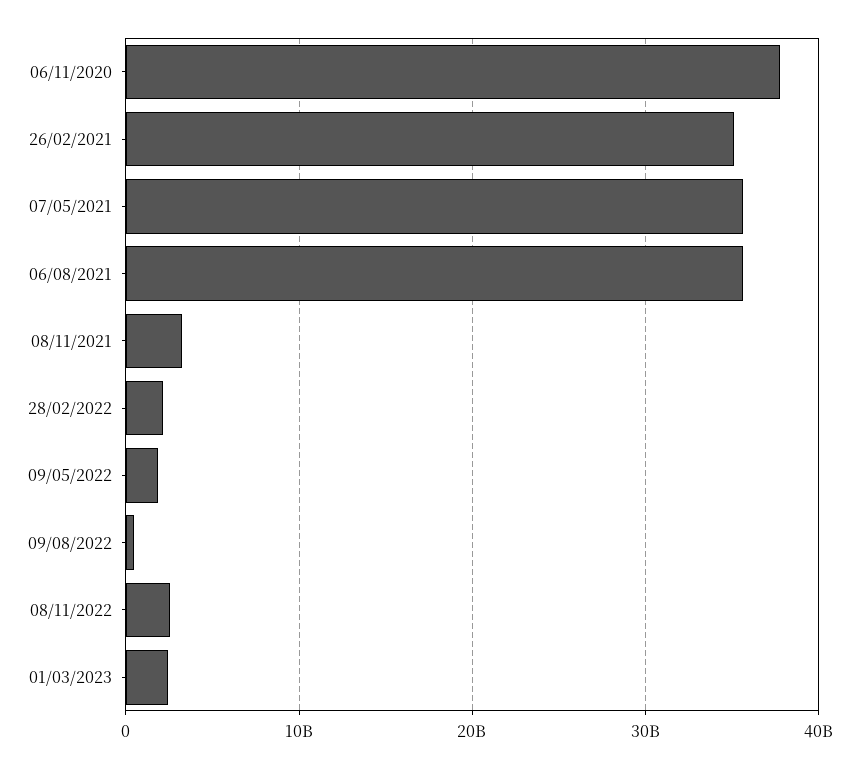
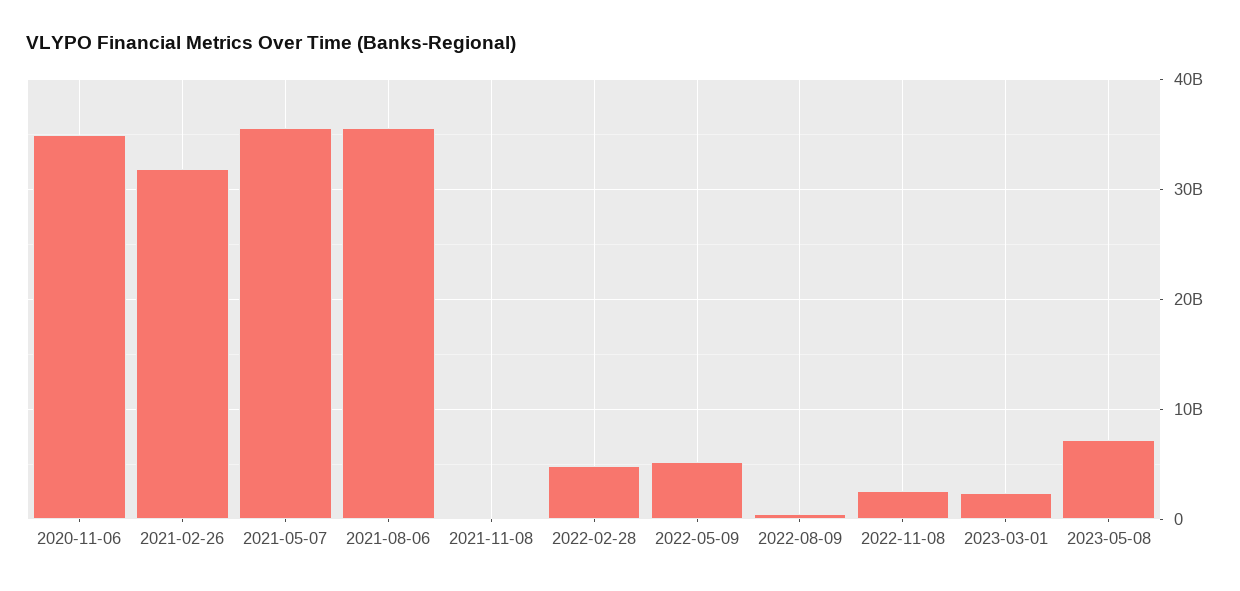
06/11/2020: 38000000000 -> 35000000000
26/02/2021: 35000000000 -> 32000000000
08/11/2021: 3000000000 -> 0
28/02/2022: 2000000000 -> 5000000000
09/05/2022: 2000000000 -> 5000000000
2023-05-08: none -> 7000000000

